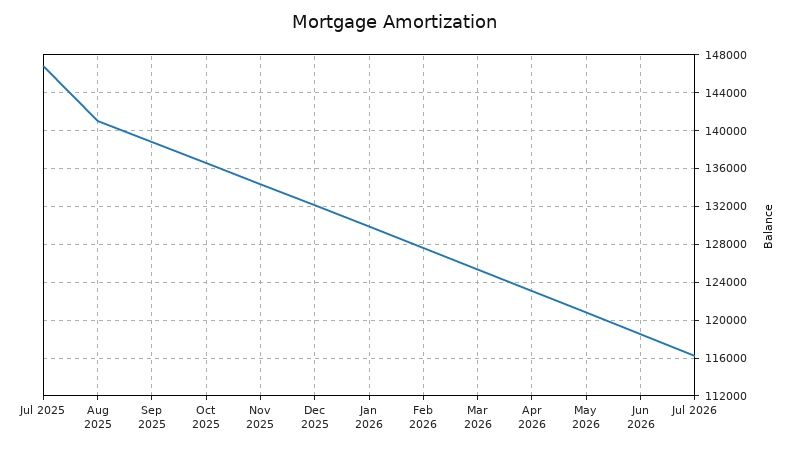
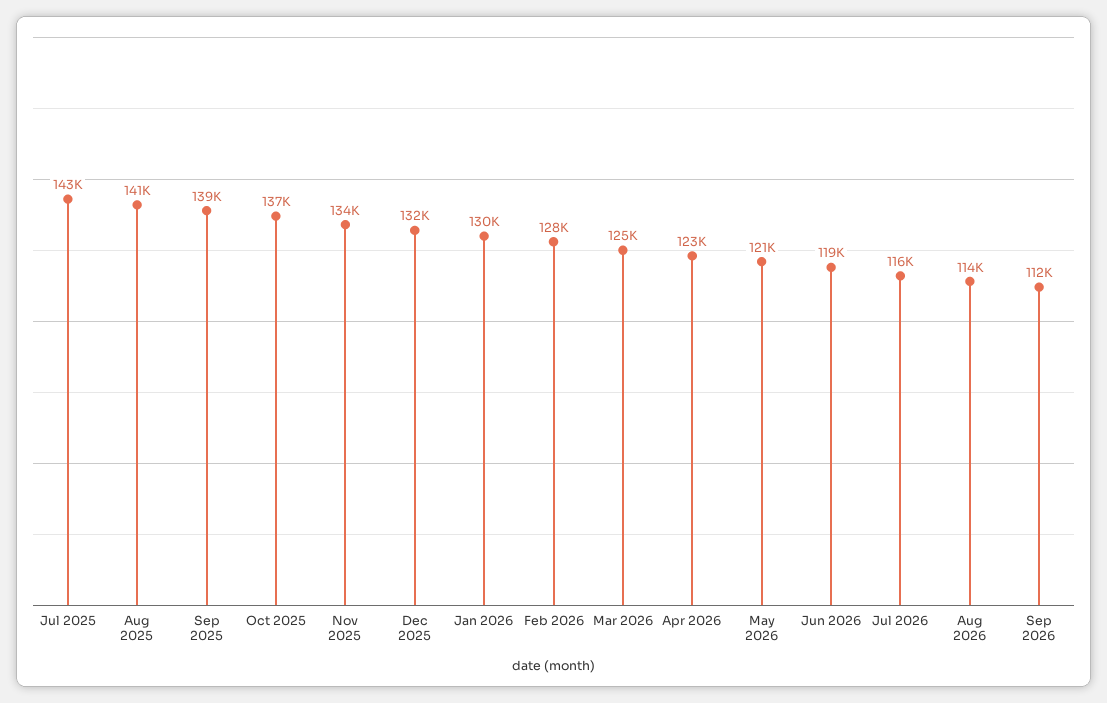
Jul 2025: 147000 -> 143000
Aug 2026: none -> 114000
Sep 2026: none -> 112000

